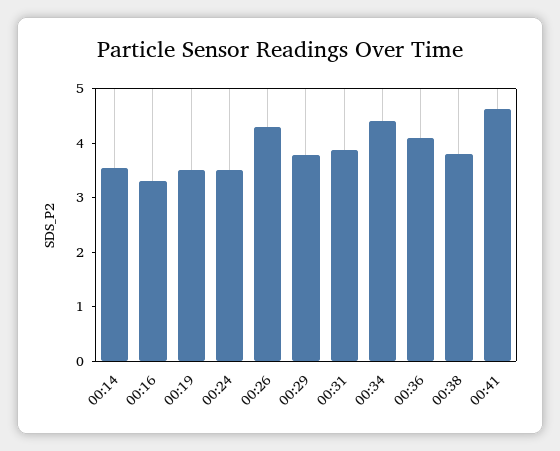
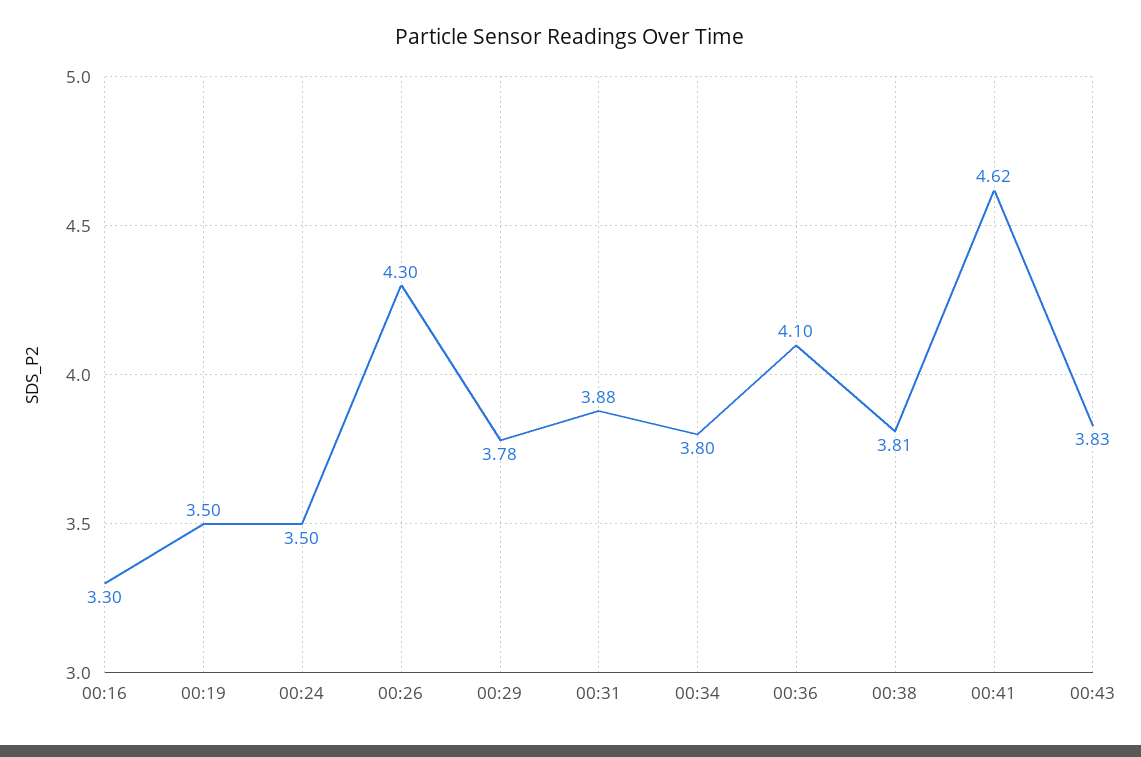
00:14: 3.6 -> none
00:34: 4.4 -> 3.8
00:43: none -> 3.83

